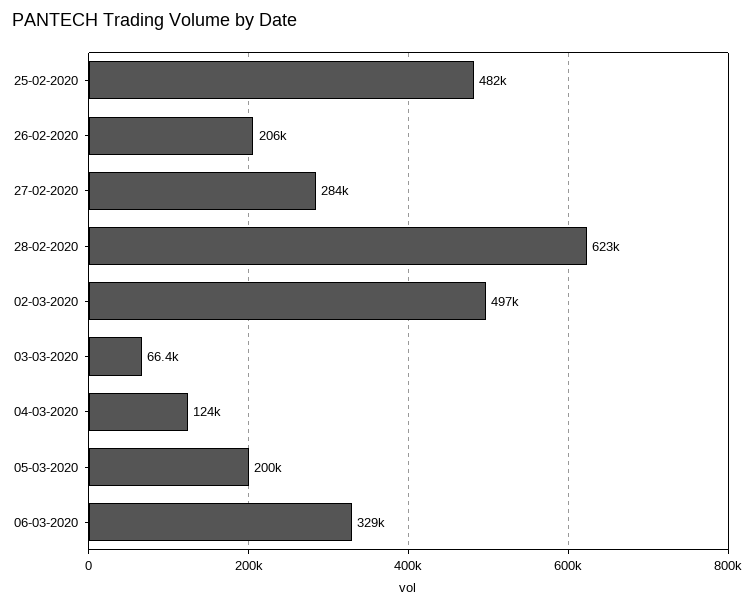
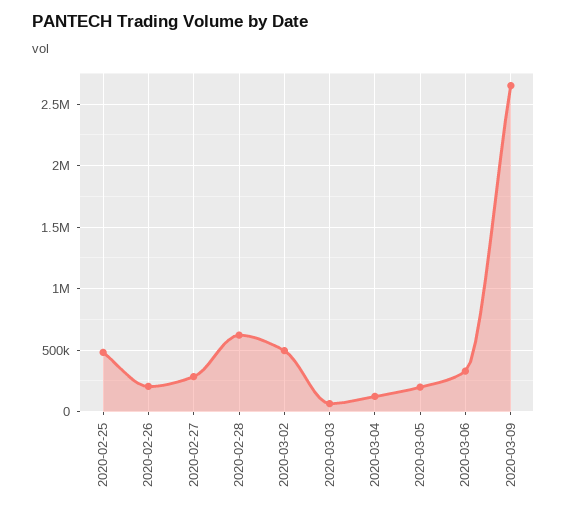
2020-03-09: none -> 2650000

